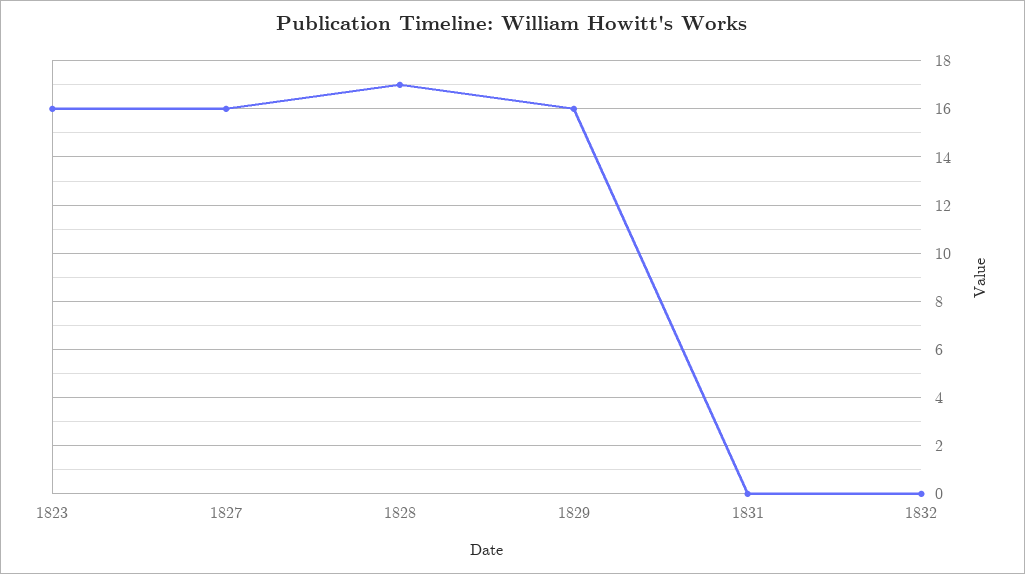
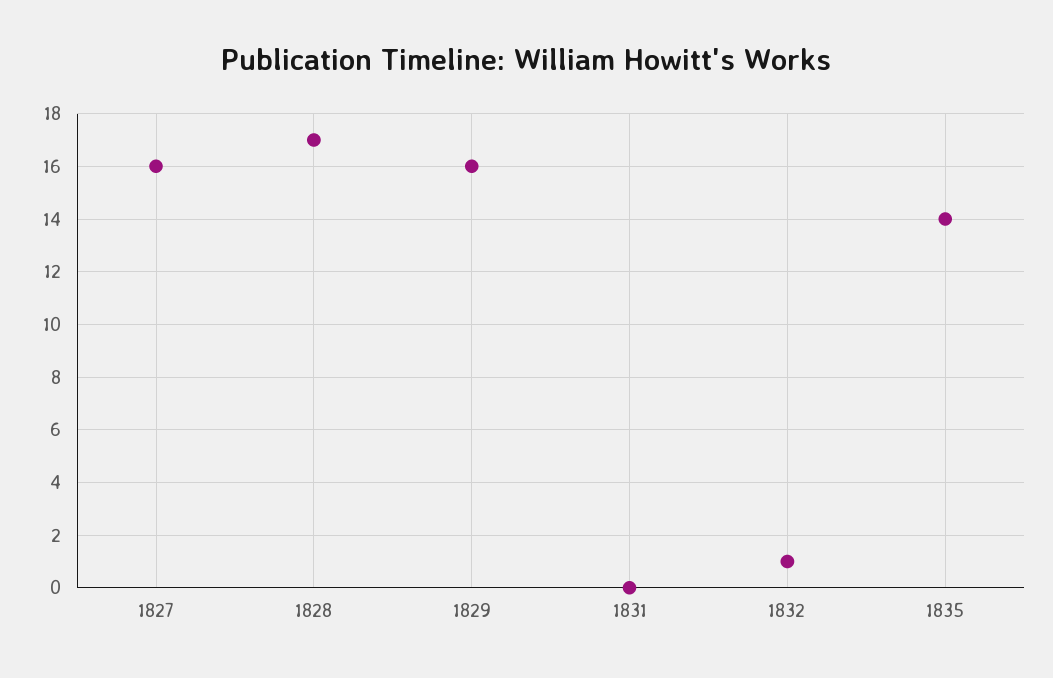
1823: 16 -> none
1832: 0 -> 1
1835: none -> 14

